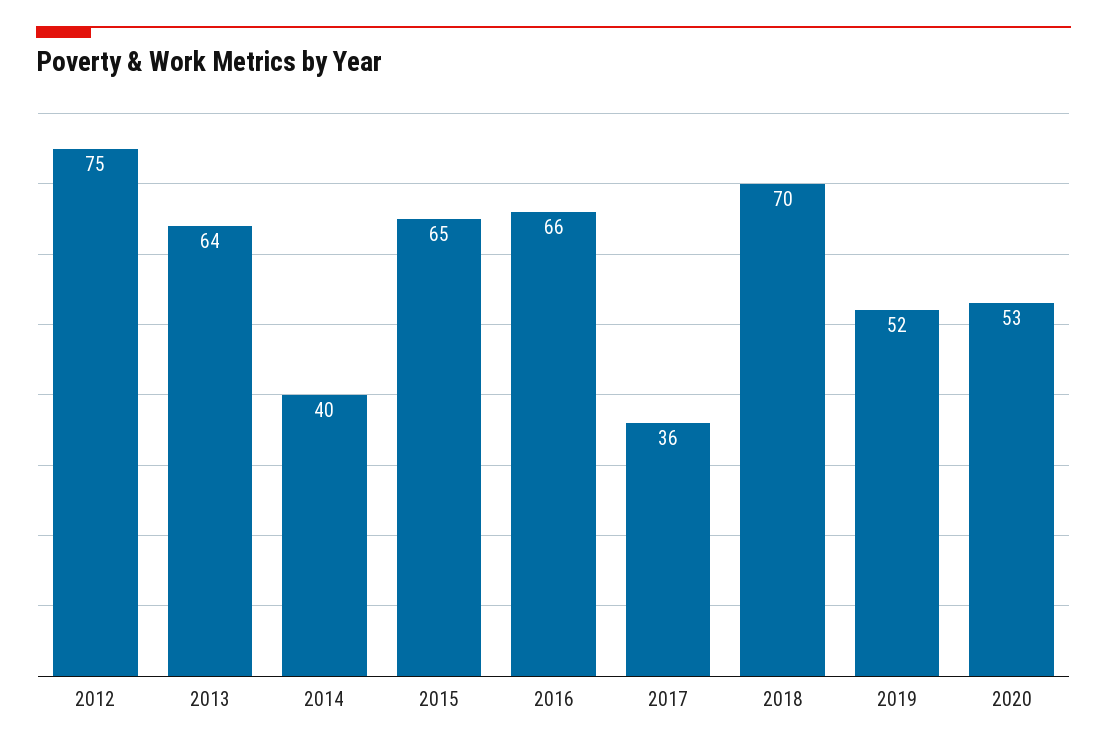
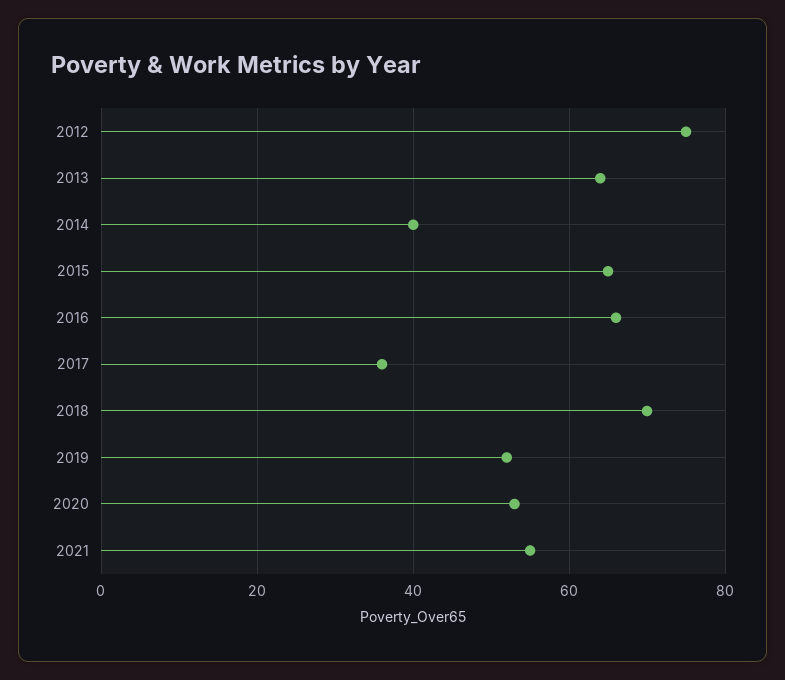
2021: none -> 55

